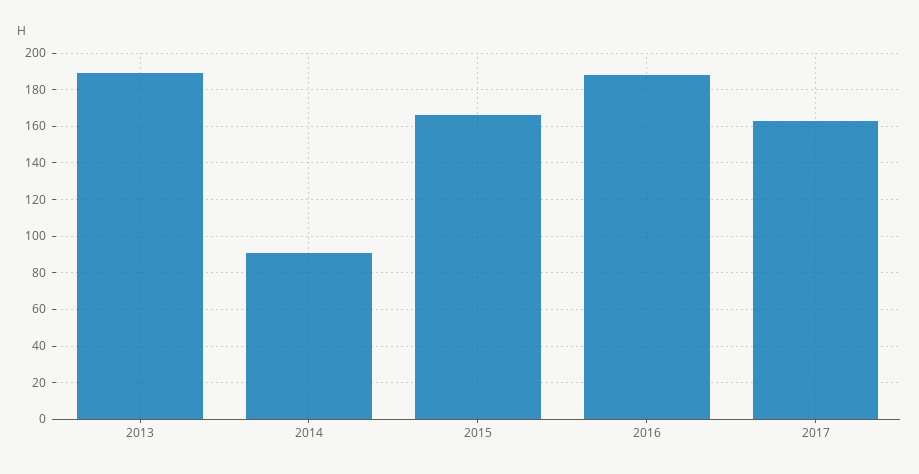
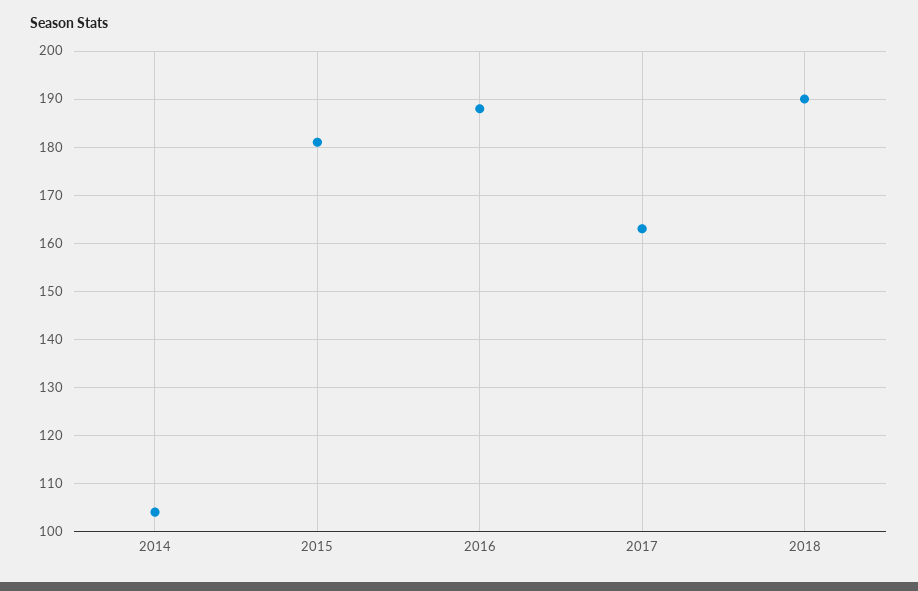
2013: 190 -> none
2014: 90 -> 105
2015: 165 -> 180
2018: none -> 190

